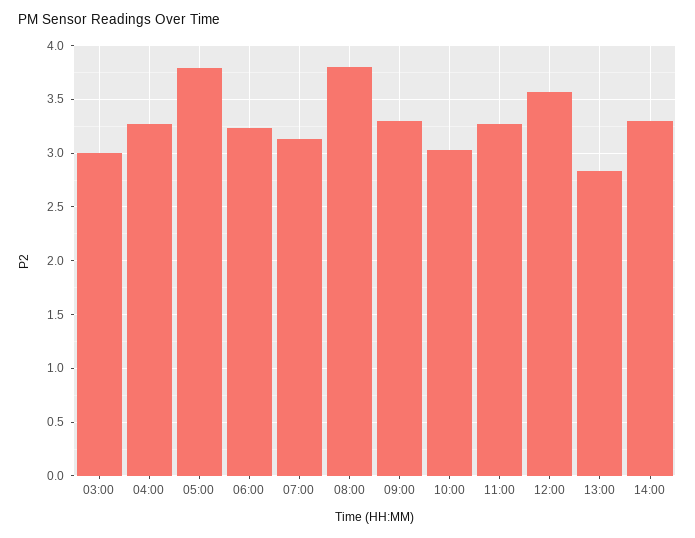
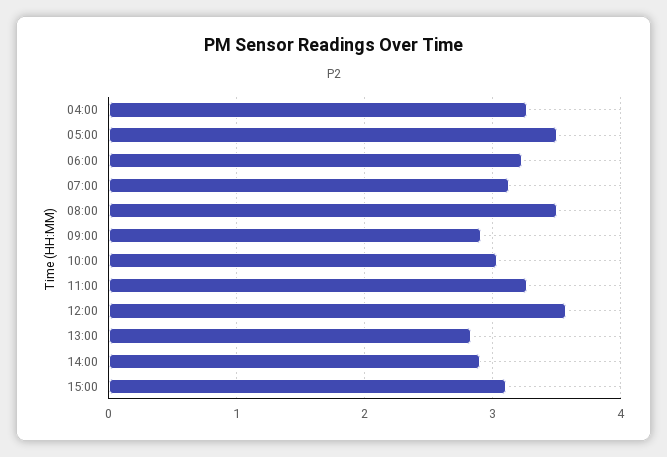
03:00: 3 -> none
05:00: 3.8 -> 3.5
08:00: 3.8 -> 3.5
09:00: 3.3 -> 2.9
14:00: 3.3 -> 2.9
15:00: none -> 3.1

